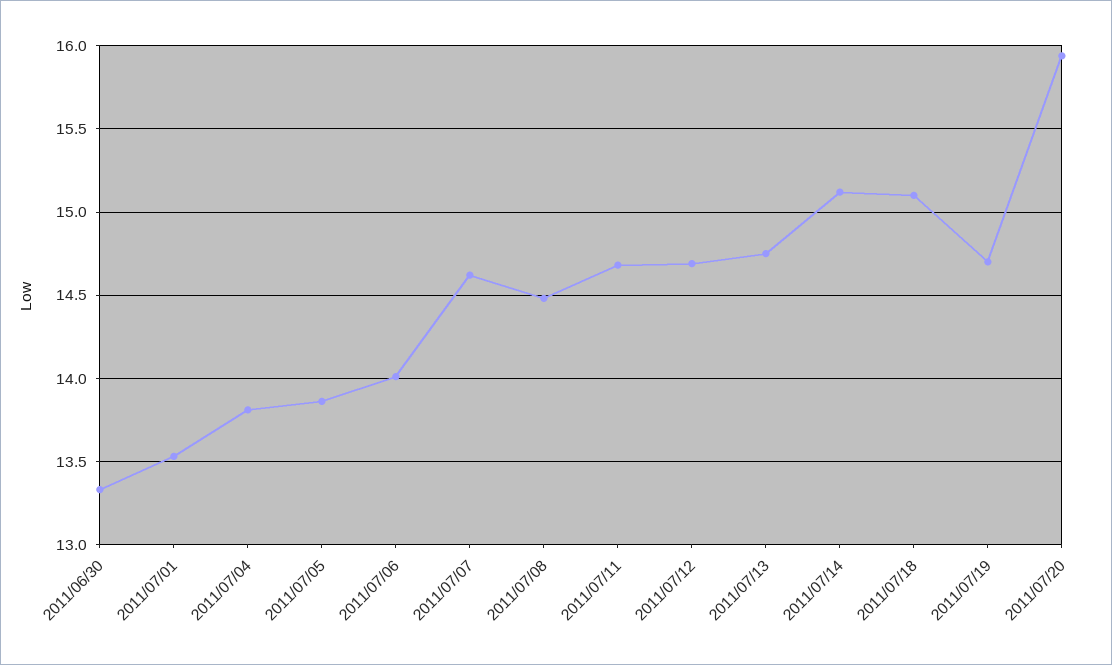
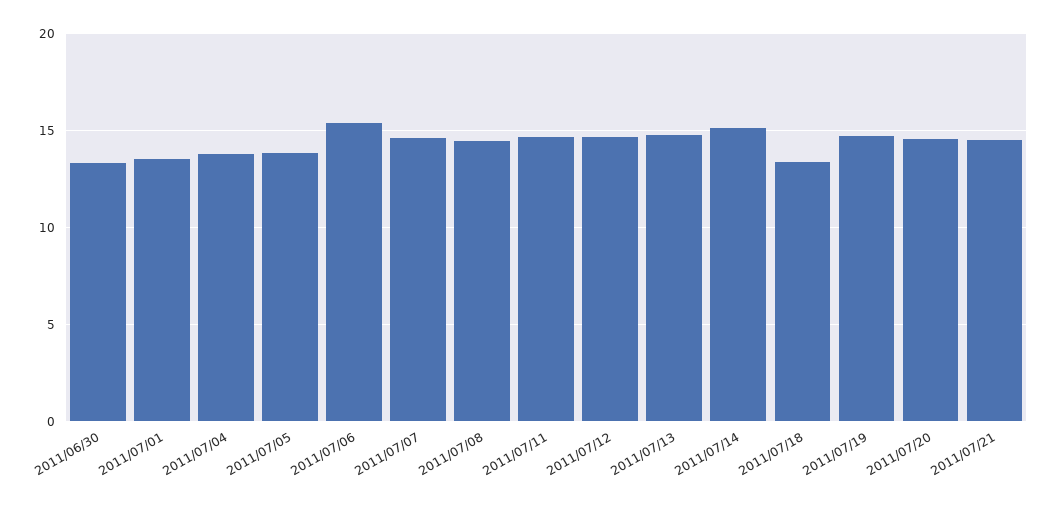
2011/07/06: 14 -> 15.5
2011/07/18: 15.1 -> 13.5
2011/07/20: 15.95 -> 14.5
2011/07/21: none -> 14.5

